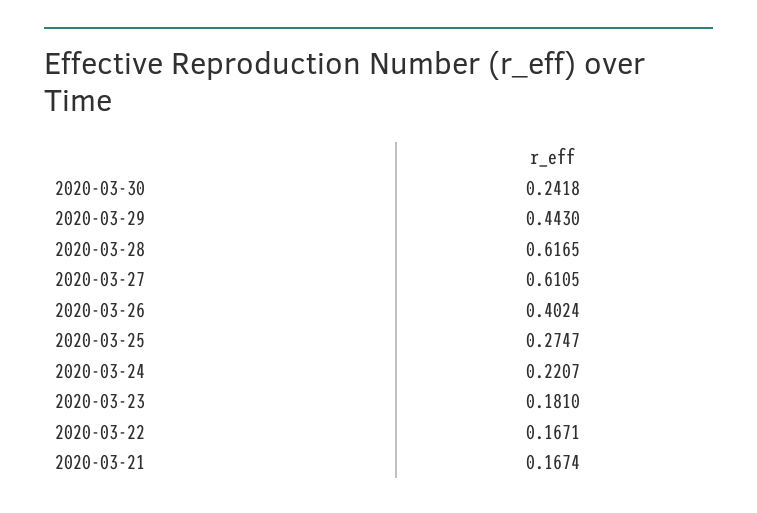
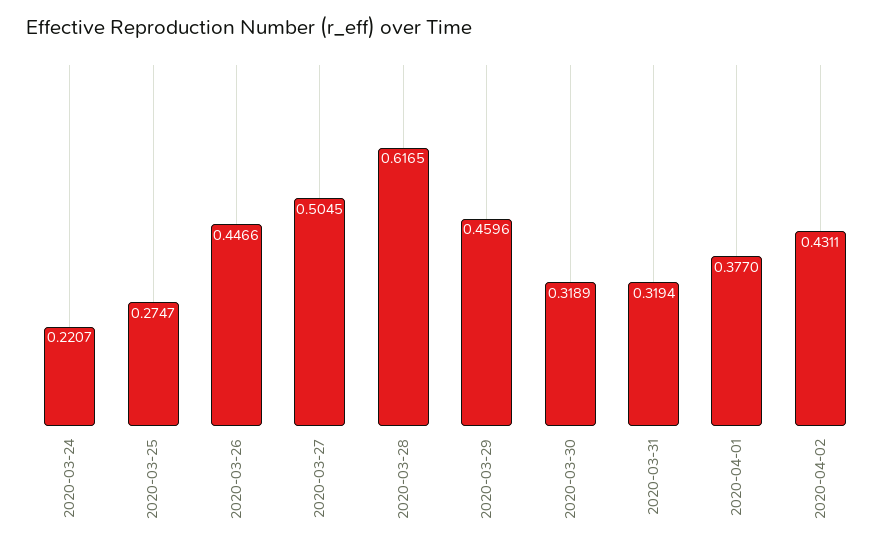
2020-03-30: 0.2418 -> 0.3189
2020-03-29: 0.443 -> 0.4596
2020-03-27: 0.6105 -> 0.5045
2020-03-26: 0.4024 -> 0.4466
2020-03-23: 0.181 -> none
2020-03-22: 0.1671 -> none
2020-03-21: 0.1674 -> none
2020-03-31: none -> 0.3194
2020-04-01: none -> 0.377
2020-04-02: none -> 0.4311

